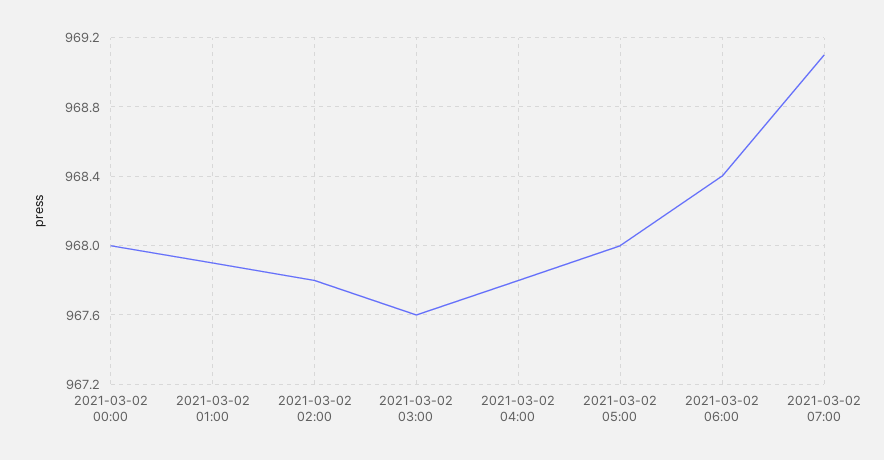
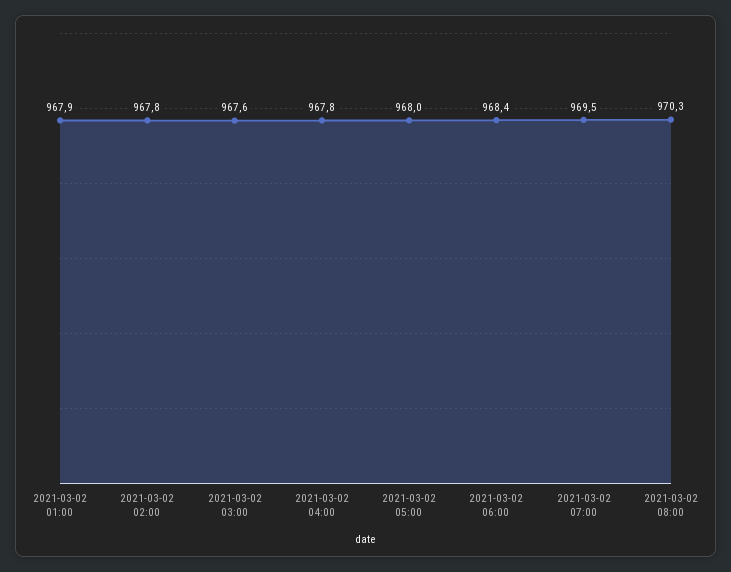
2021-03-02 00:00: 968 -> none
2021-03-02 07:00: 969.1 -> 969.5
2021-03-02 08:00: none -> 970.3

